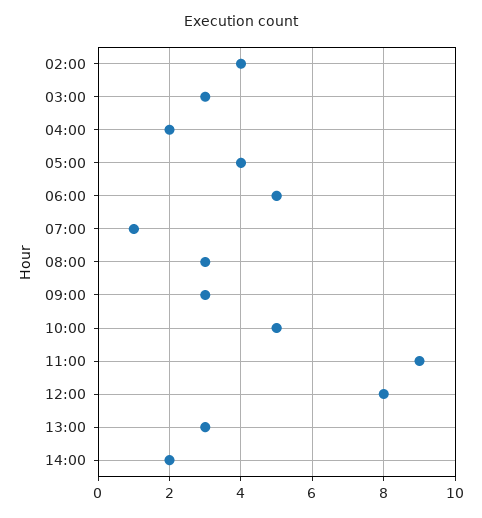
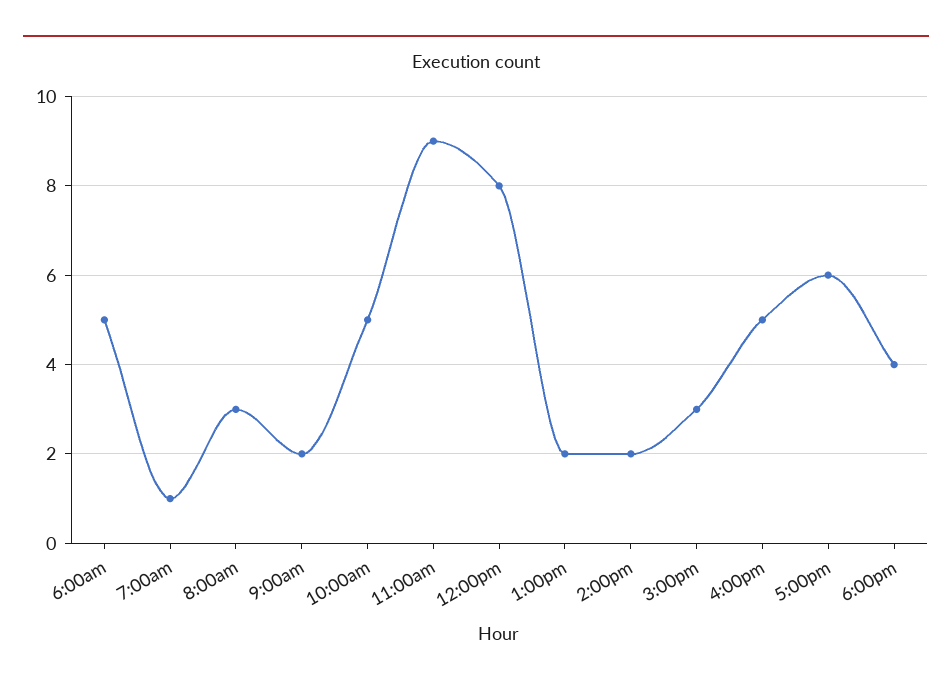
02:00: 4 -> none
03:00: 3 -> none
04:00: 2 -> none
05:00: 4 -> none
09:00: 3 -> 2
13:00: 3 -> 2
3:00pm: none -> 3
4:00pm: none -> 5
5:00pm: none -> 6
6:00pm: none -> 4

